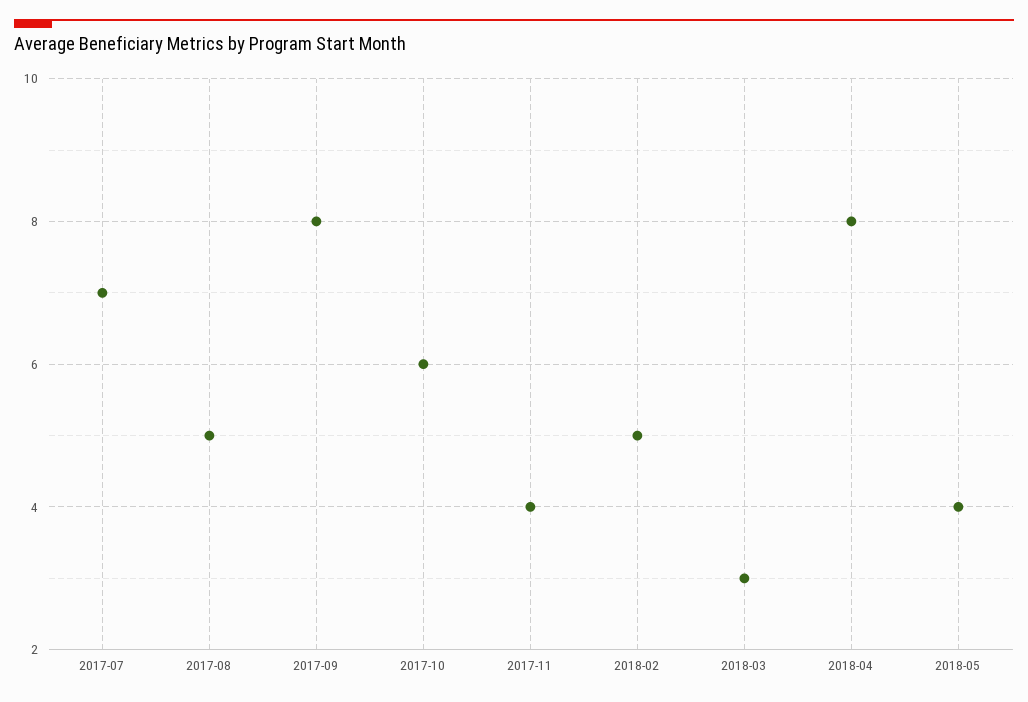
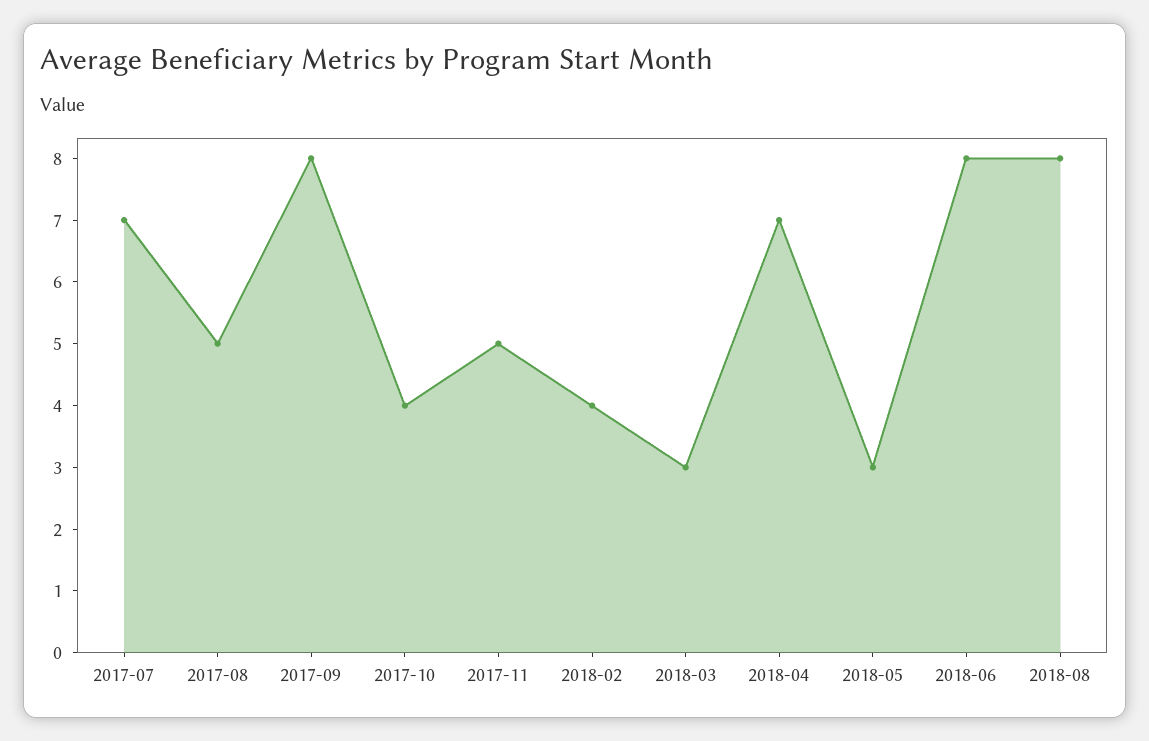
2017-10: 6 -> 4
2017-11: 4 -> 5
2018-02: 5 -> 4
2018-04: 8 -> 7
2018-05: 4 -> 3
2018-06: none -> 8
2018-08: none -> 8

